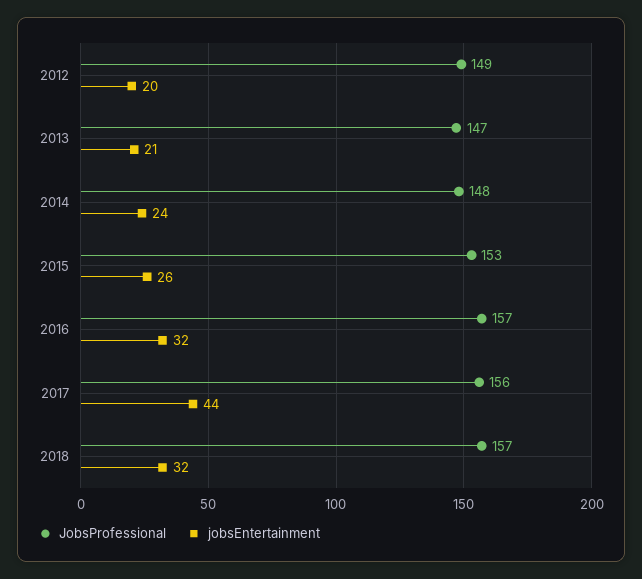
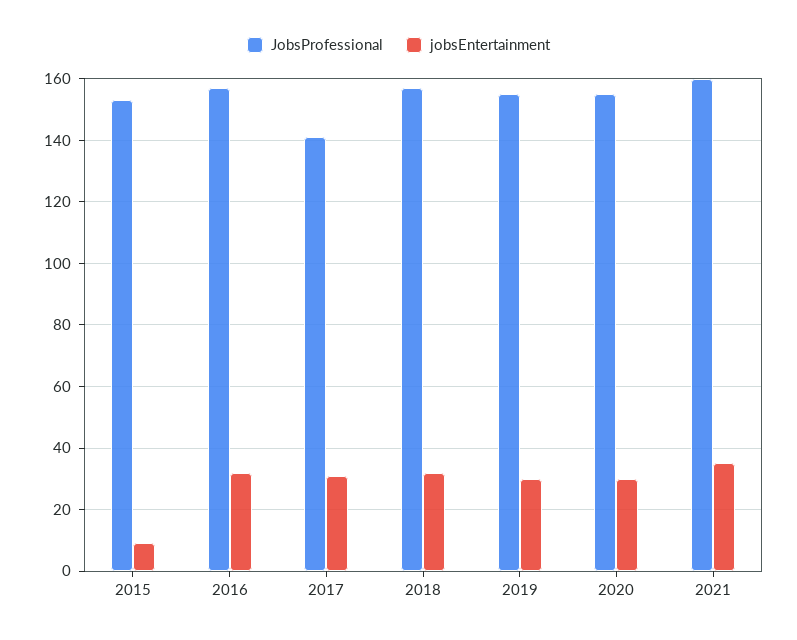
JobsProfessional, 2012: 149 -> none
jobsEntertainment, 2012: 20 -> none
JobsProfessional, 2013: 147 -> none
jobsEntertainment, 2013: 21 -> none
JobsProfessional, 2014: 148 -> none
jobsEntertainment, 2014: 24 -> none
jobsEntertainment, 2015: 26 -> 10
JobsProfessional, 2017: 156 -> 140
jobsEntertainment, 2017: 44 -> 30
JobsProfessional, 2019: none -> 155
jobsEntertainment, 2019: none -> 30
JobsProfessional, 2020: none -> 155
jobsEntertainment, 2020: none -> 30
JobsProfessional, 2021: none -> 160
jobsEntertainment, 2021: none -> 35

